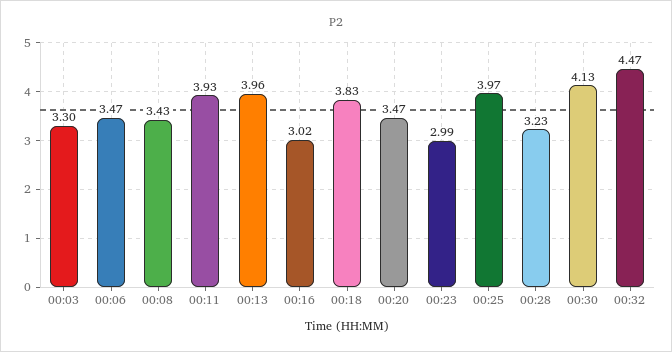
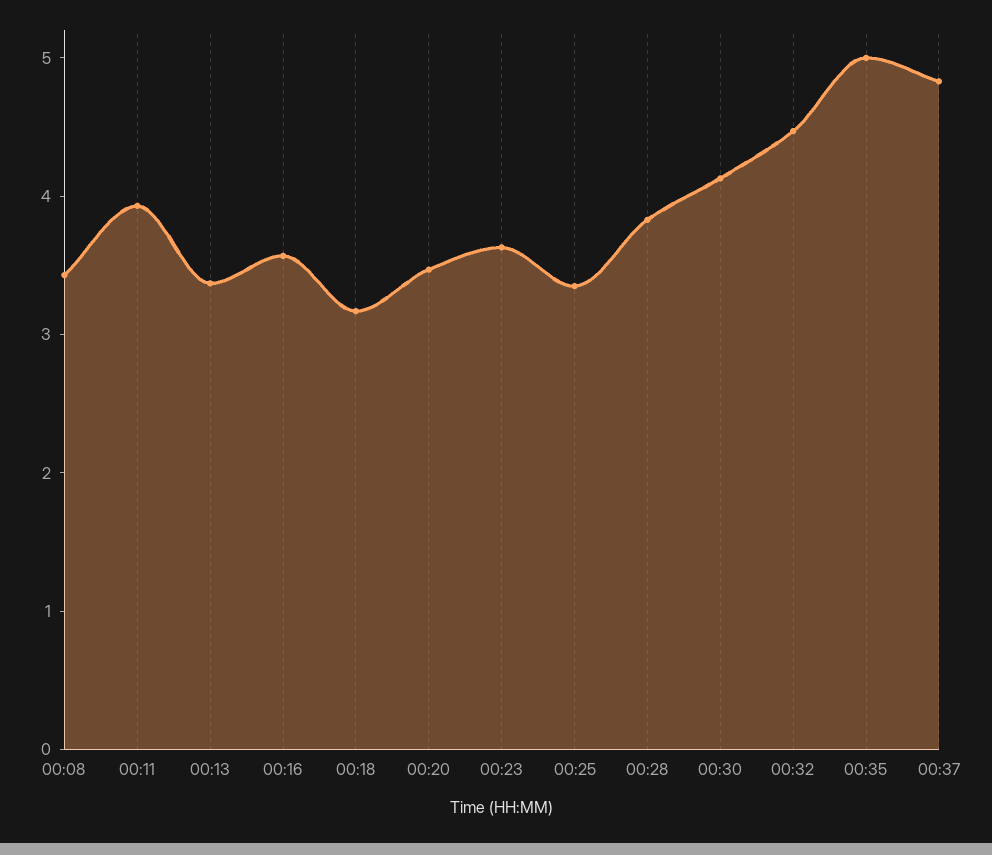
00:03: 3.3 -> none
00:06: 3.47 -> none
00:13: 3.96 -> 3.4
00:16: 3.02 -> 3.6
00:18: 3.83 -> 3.2
00:23: 2.99 -> 3.6
00:25: 3.97 -> 3.4
00:28: 3.23 -> 3.8
00:35: none -> 5
00:37: none -> 4.8

